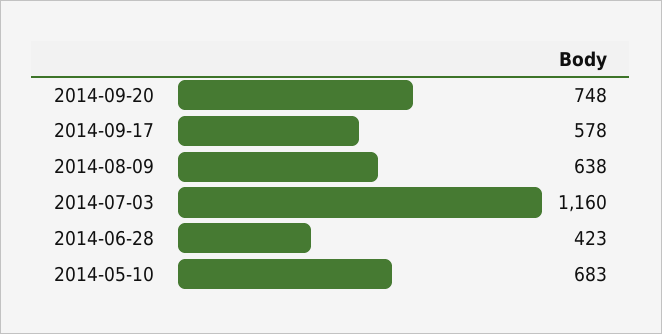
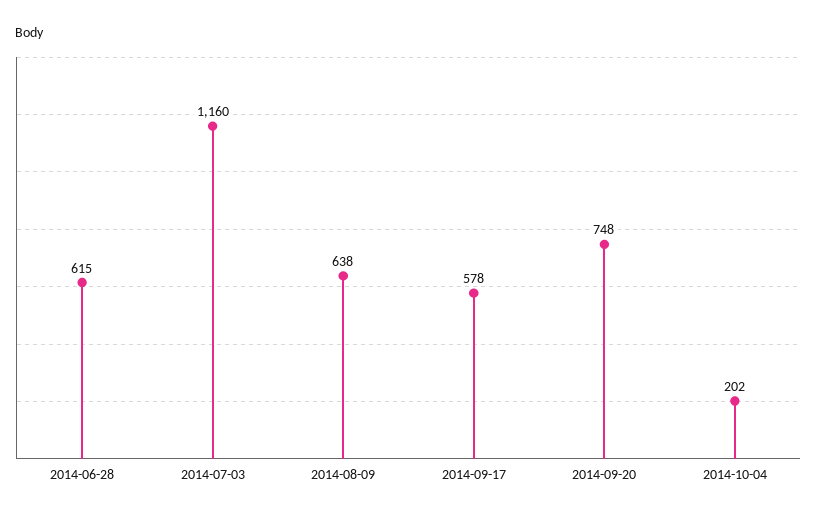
2014-06-28: 423 -> 615
2014-05-10: 683 -> none
2014-10-04: none -> 202

